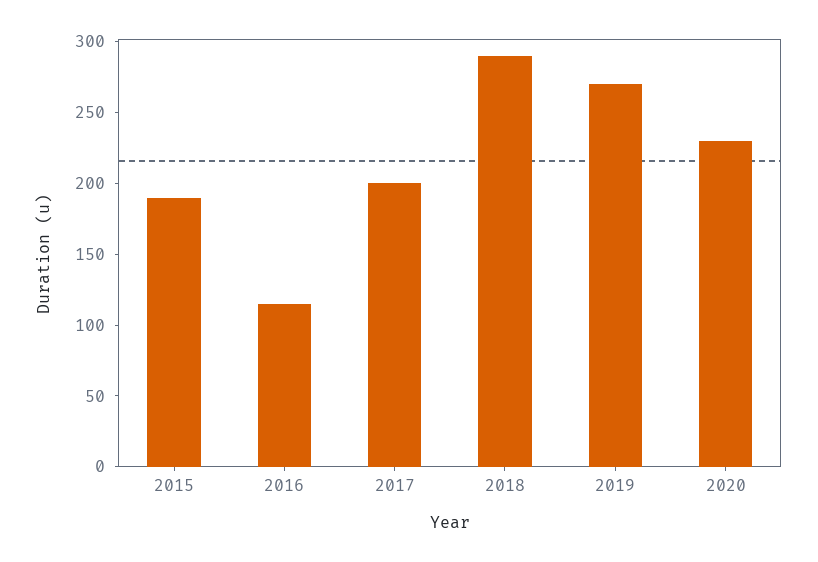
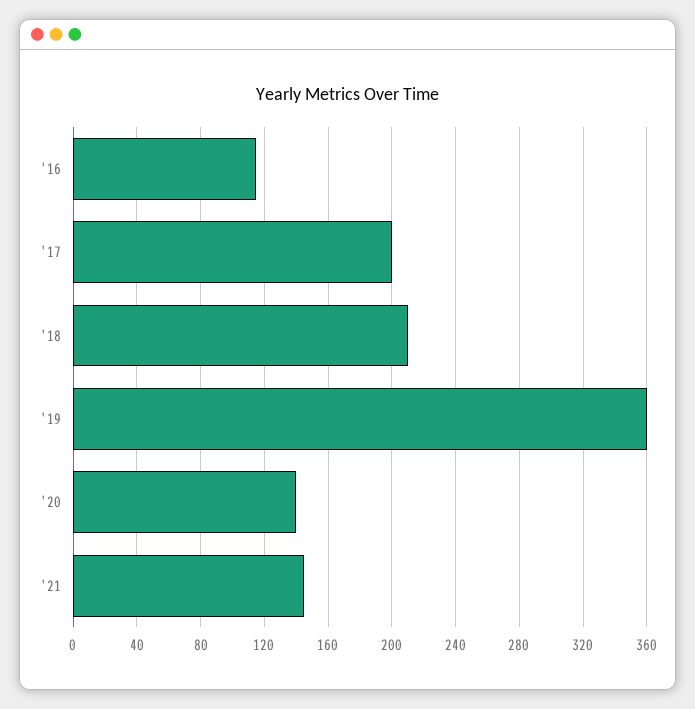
2015: 190 -> none
2018: 290 -> 210
2019: 270 -> 360
2020: 230 -> 140
'21: none -> 145

